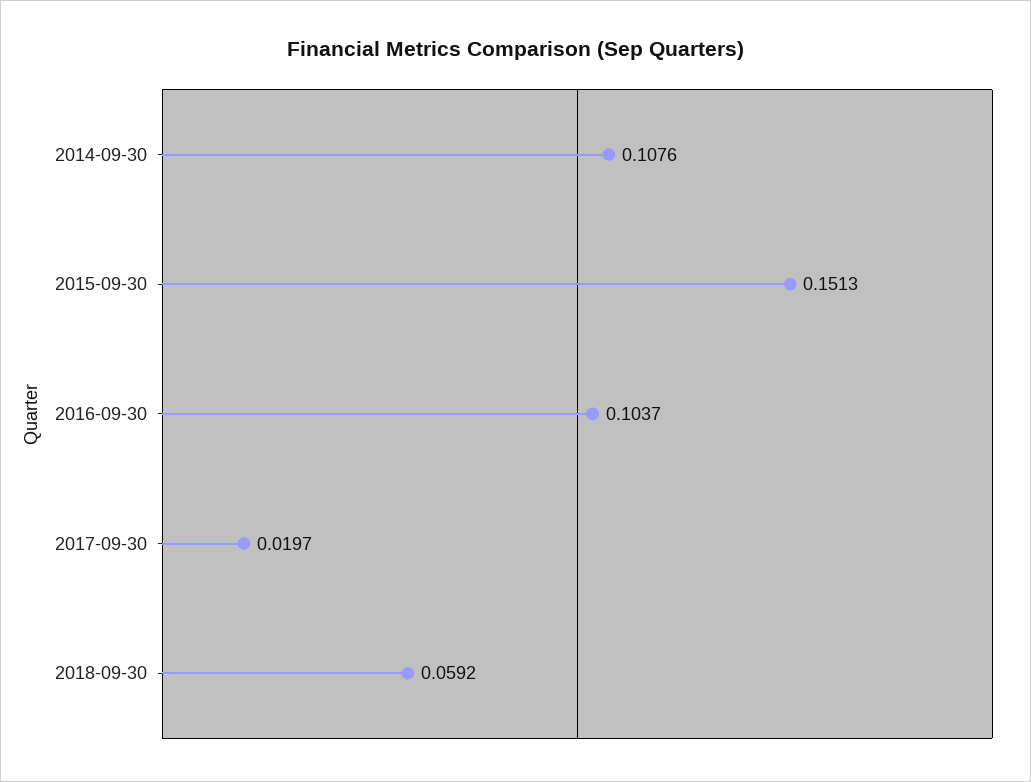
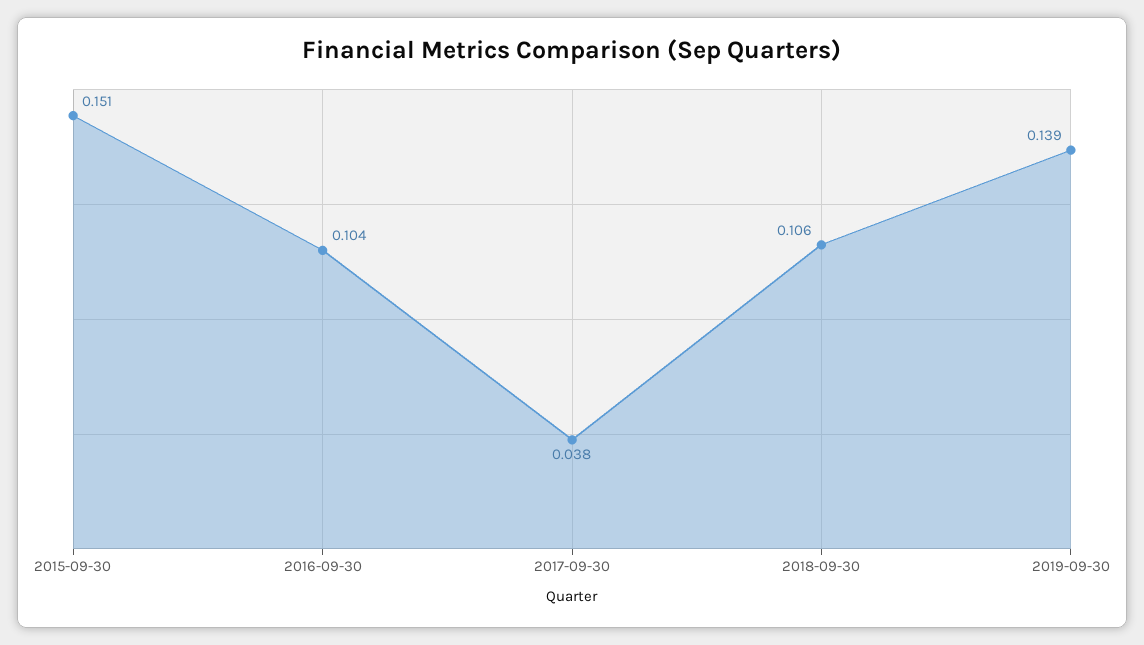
2014-09-30: 0.1076 -> none
2017-09-30: 0.0197 -> 0.038
2018-09-30: 0.0592 -> 0.106
2019-09-30: none -> 0.139

